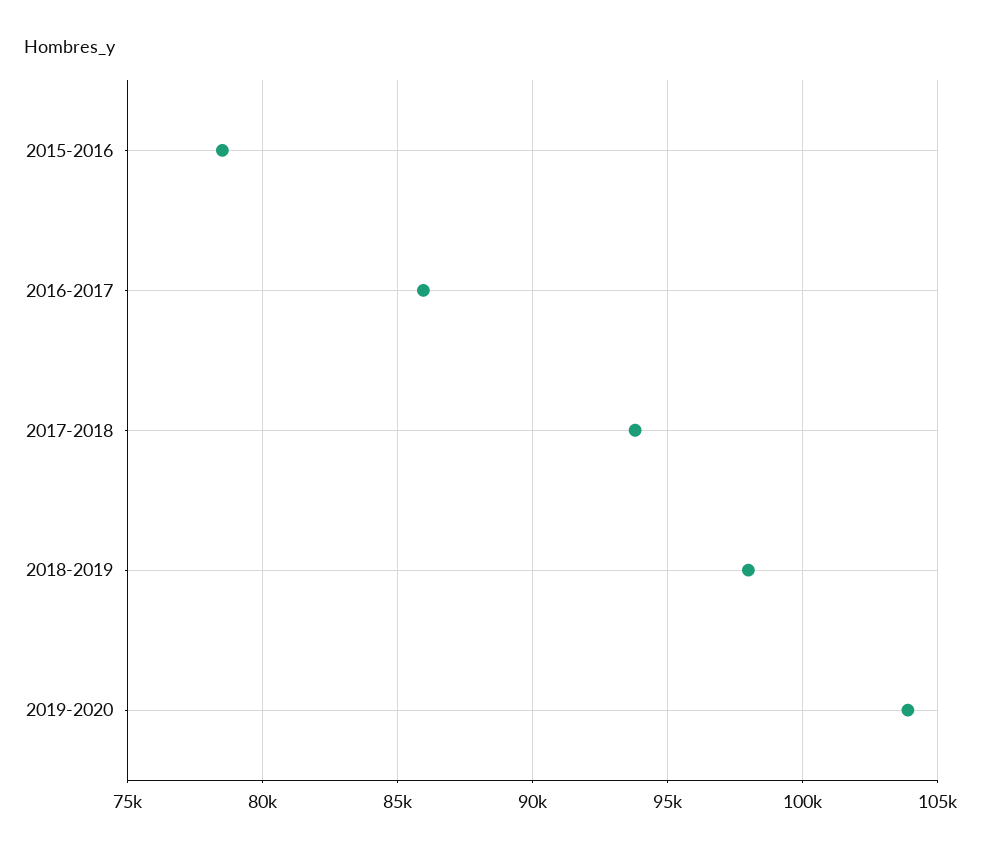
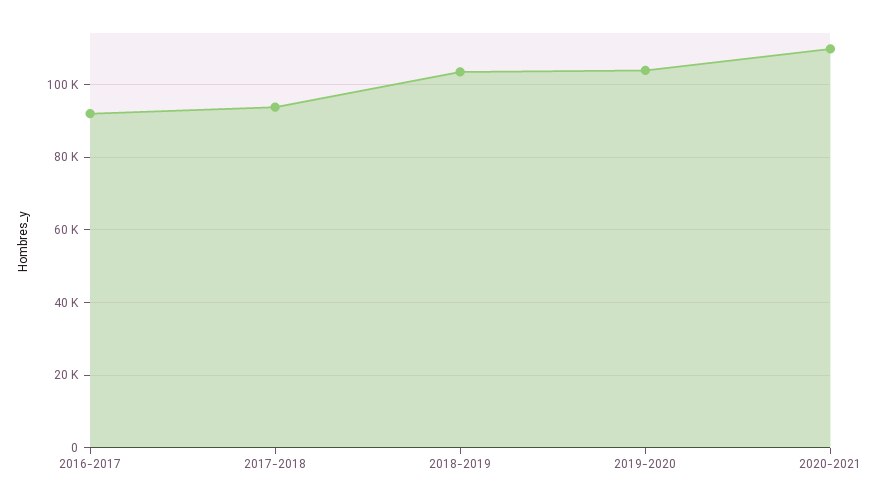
2015-2016: 78500 -> none
2016-2017: 86000 -> 92000
2018-2019: 98000 -> 104000
2020-2021: none -> 110000

